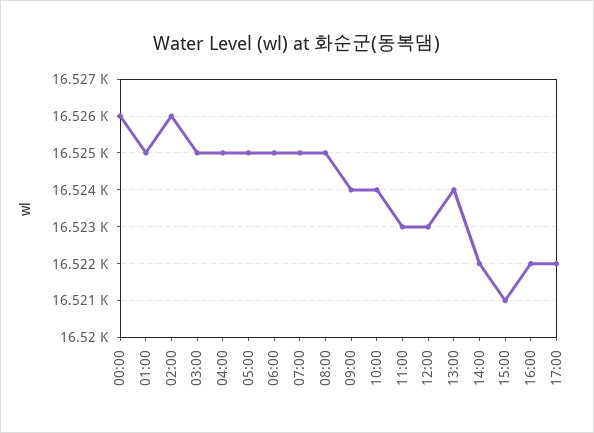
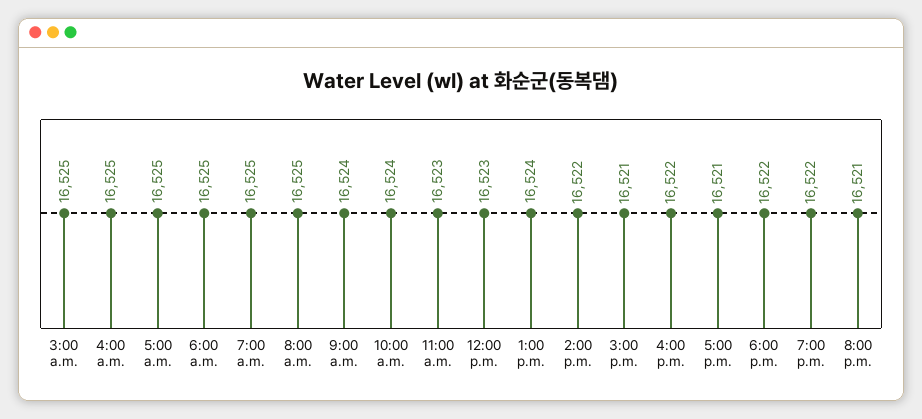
00:00: 16526 -> none
01:00: 16525 -> none
02:00: 16526 -> none
17:00: 16522 -> 16521
6:00 p.m.: none -> 16522
7:00 p.m.: none -> 16522
8:00 p.m.: none -> 16521

